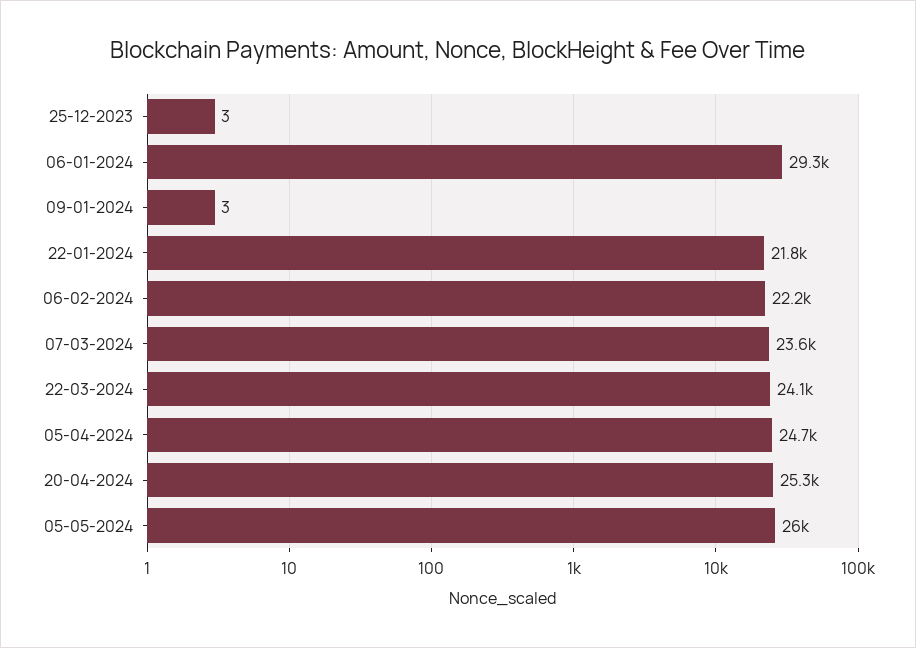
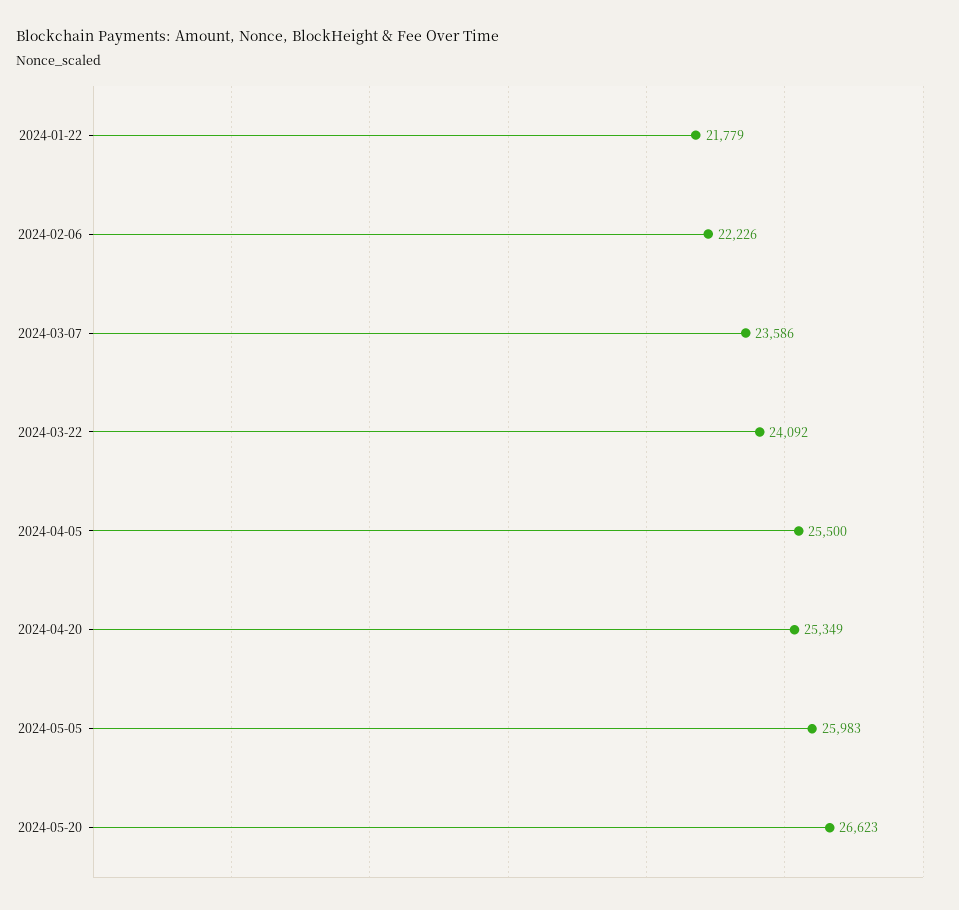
25-12-2023: 3 -> none
06-01-2024: 29300 -> none
09-01-2024: 3 -> none
05-04-2024: 24700 -> 25500
2024-05-20: none -> 26623

